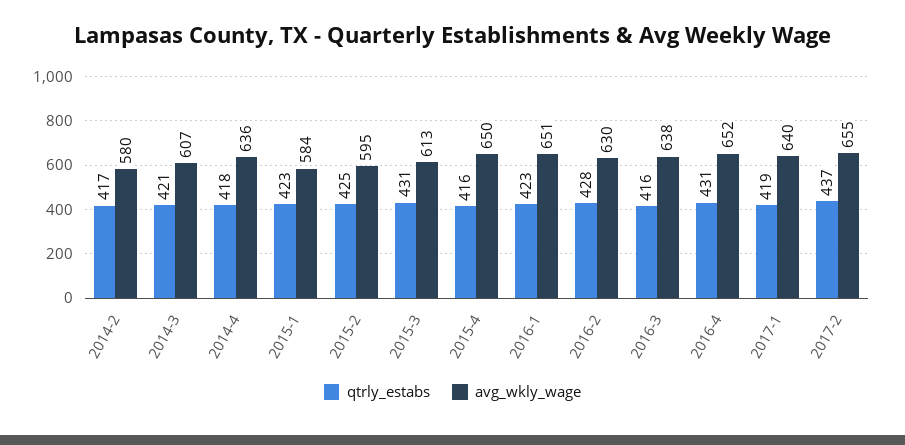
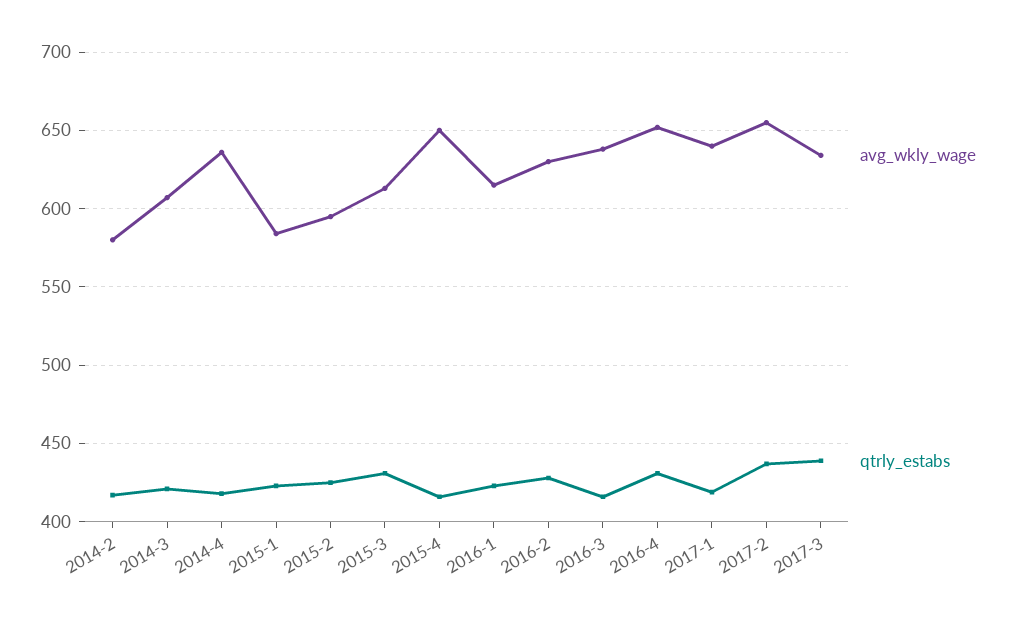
avg_wkly_wage, 2016-1: 651 -> 615
avg_wkly_wage, 2017-3: none -> 635
qtrly_estabs, 2017-3: none -> 440

